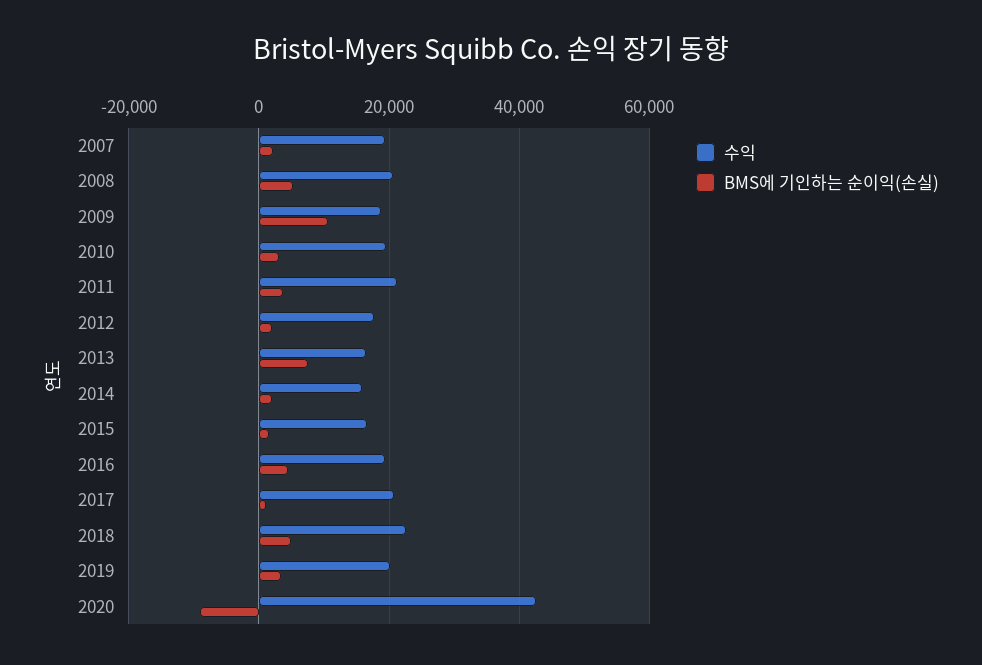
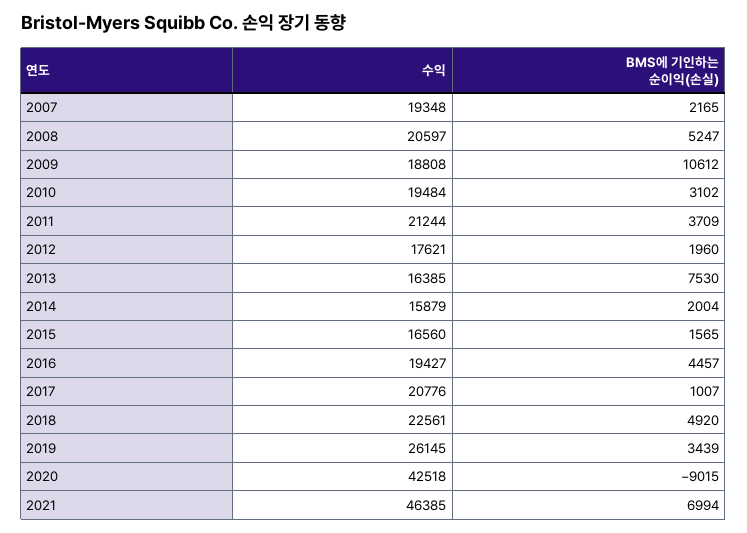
수익, 2019: 20000 -> 26145
수익, 2021: none -> 46385
BMS에 기인하는 순이익(손실), 2021: none -> 6994

